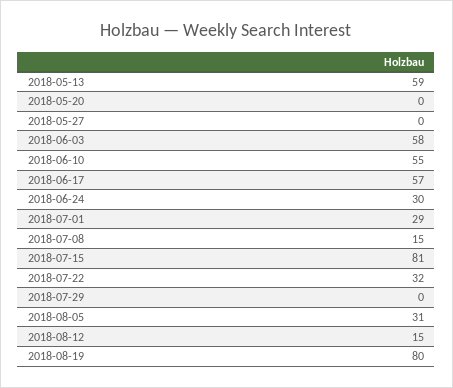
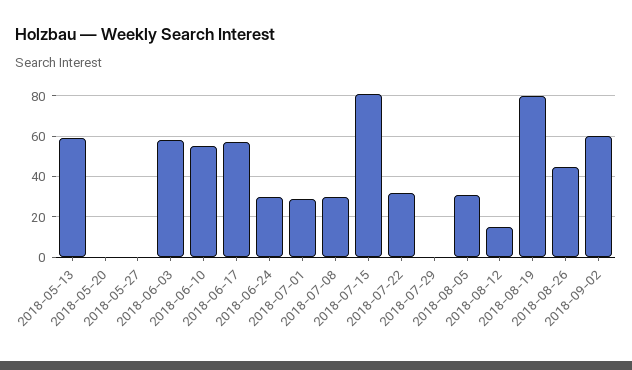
2018-07-08: 15 -> 30
2018-08-26: none -> 45
2018-09-02: none -> 60

